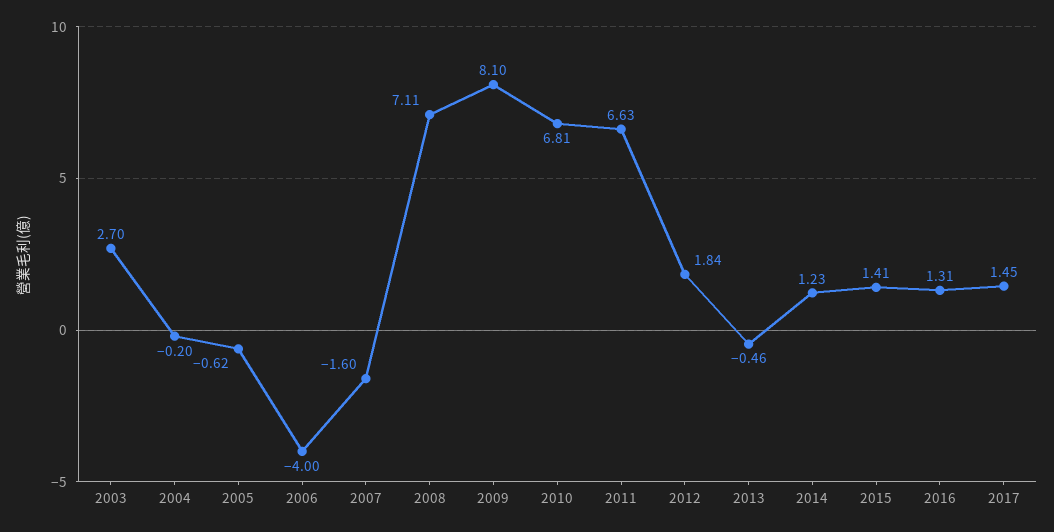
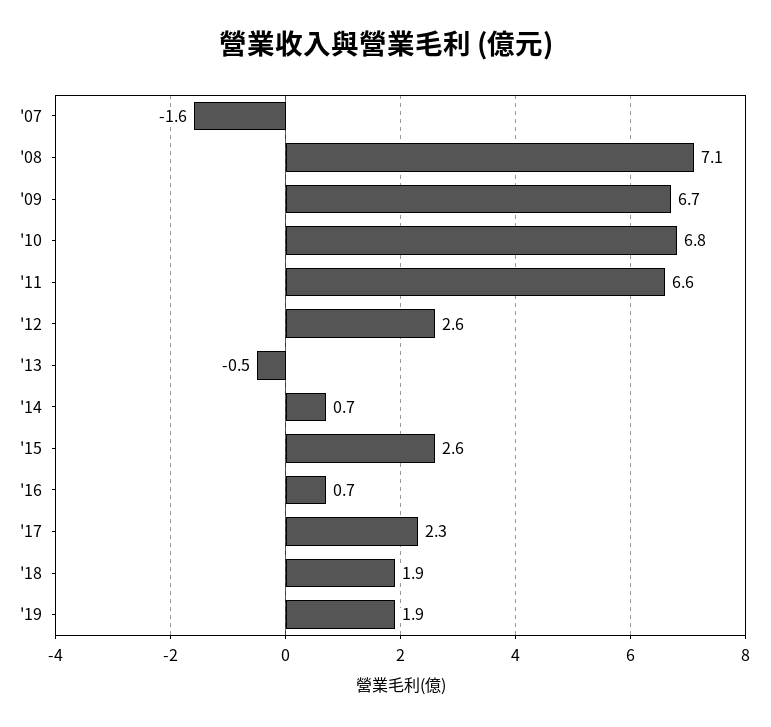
2003: 2.7 -> none
2004: -0.2 -> none
2005: -0.62 -> none
2006: -4 -> none
2009: 8.1 -> 6.7
2012: 1.84 -> 2.6
2014: 1.23 -> 0.7
2015: 1.41 -> 2.6
2016: 1.31 -> 0.7
2017: 1.45 -> 2.3
'18: none -> 1.9
'19: none -> 1.9

